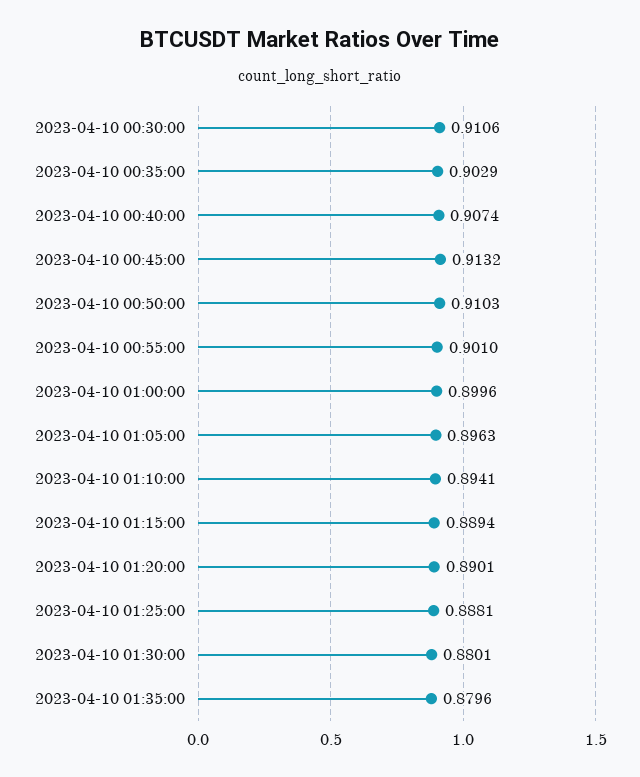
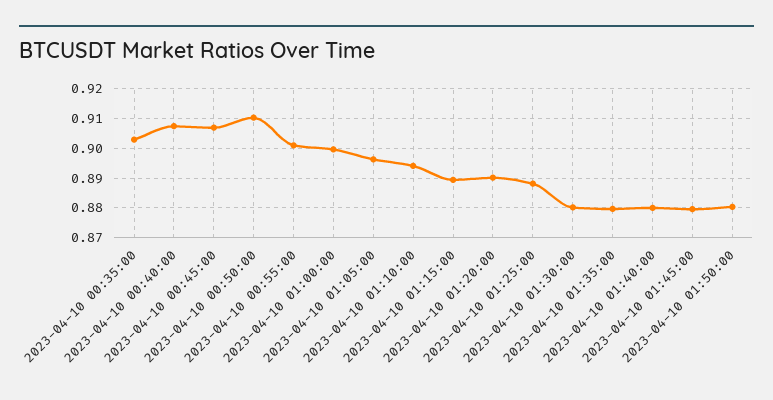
2023-04-10 00:30:00: 0.9106 -> none
2023-04-10 00:45:00: 0.9132 -> 0.9075
2023-04-10 01:40:00: none -> 0.88
2023-04-10 01:45:00: none -> 0.88
2023-04-10 01:50:00: none -> 0.88

